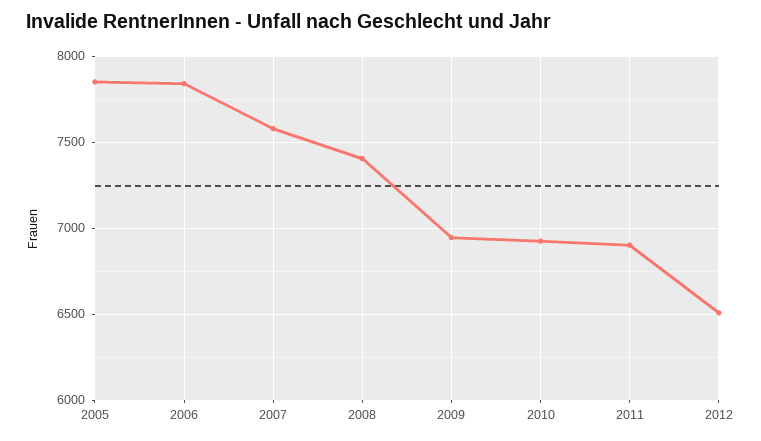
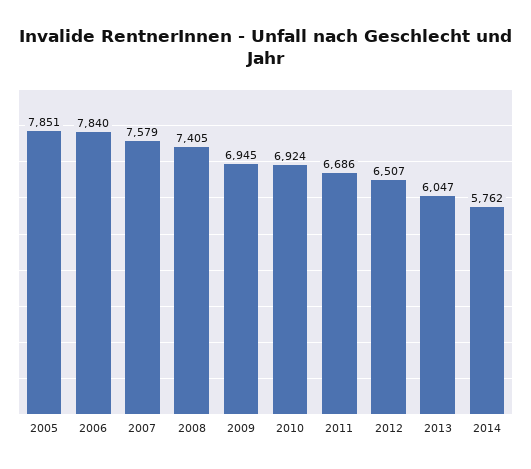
2011: 6900 -> 6686
2013: none -> 6047
2014: none -> 5762

